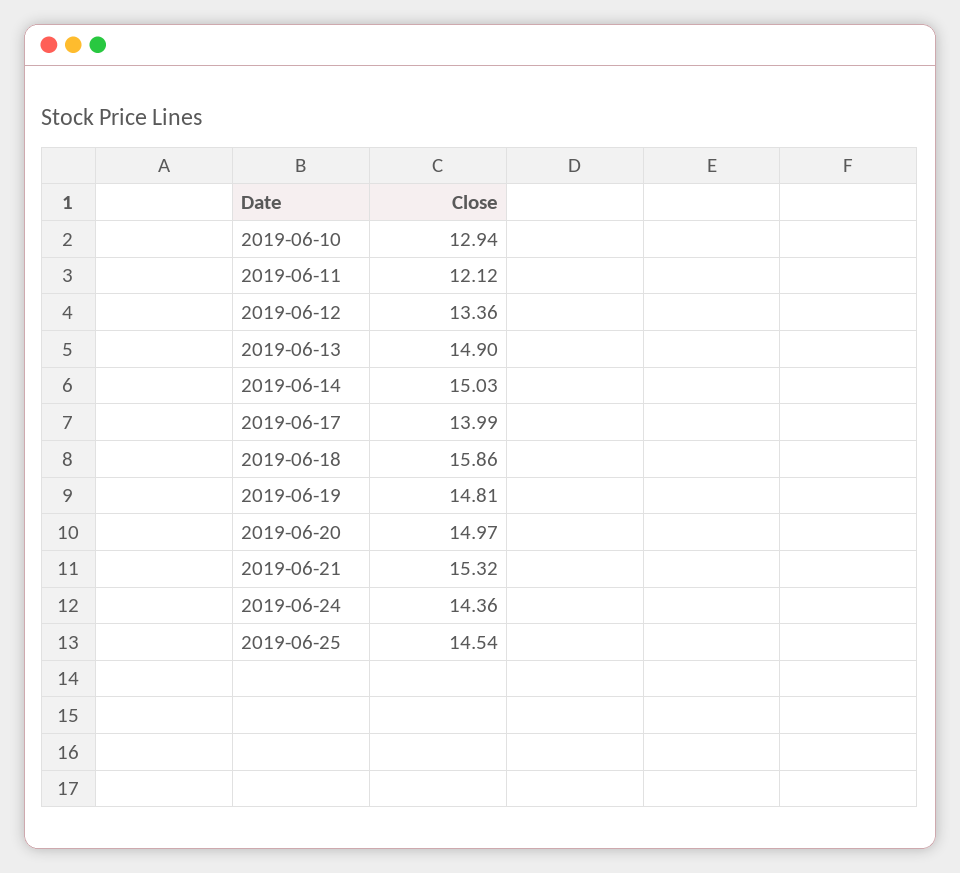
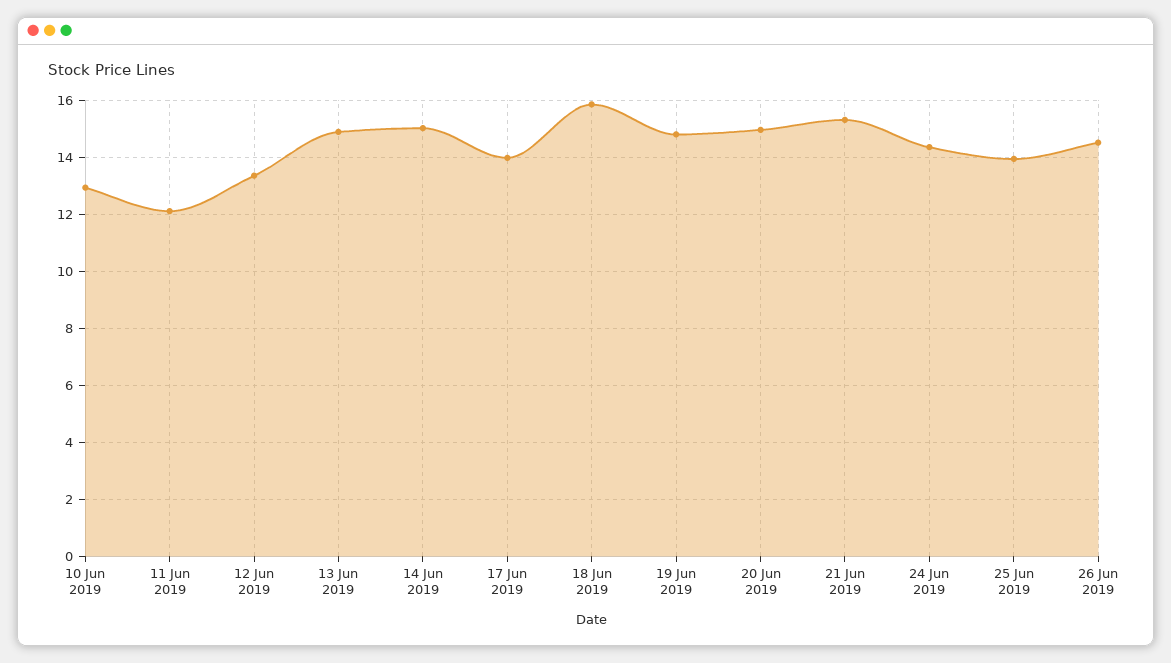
2019-06-25: 14.54 -> 14
26 Jun 2019: none -> 14.5

